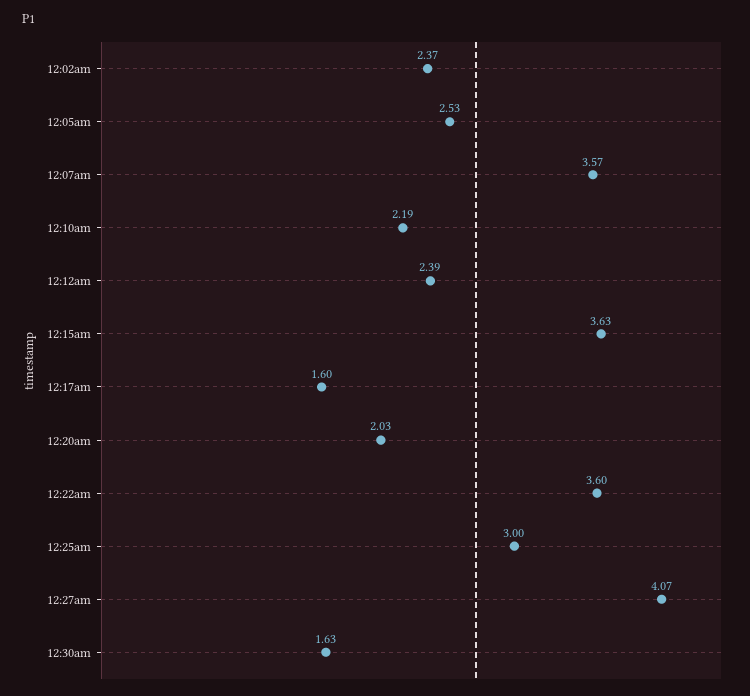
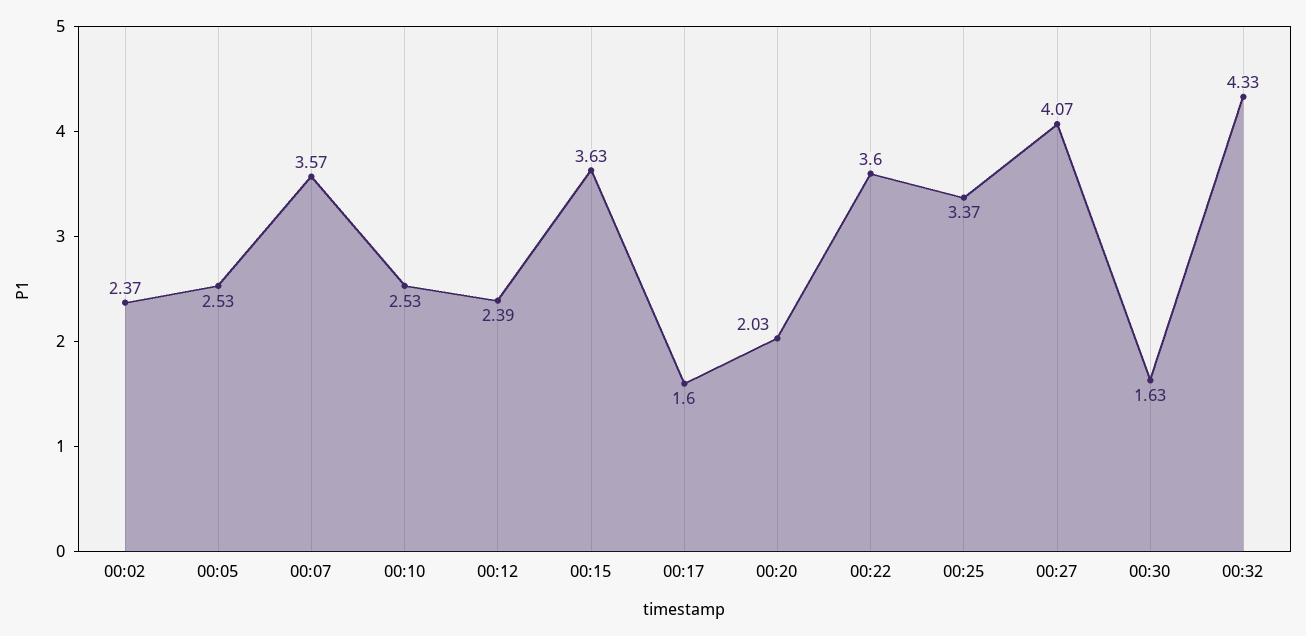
12:10am: 2.19 -> 2.53
12:25am: 3 -> 3.37
00:32: none -> 4.33

